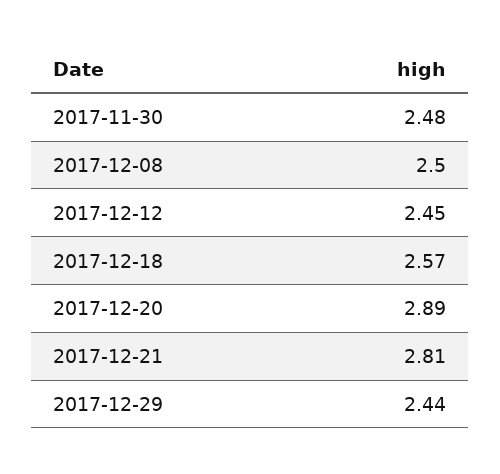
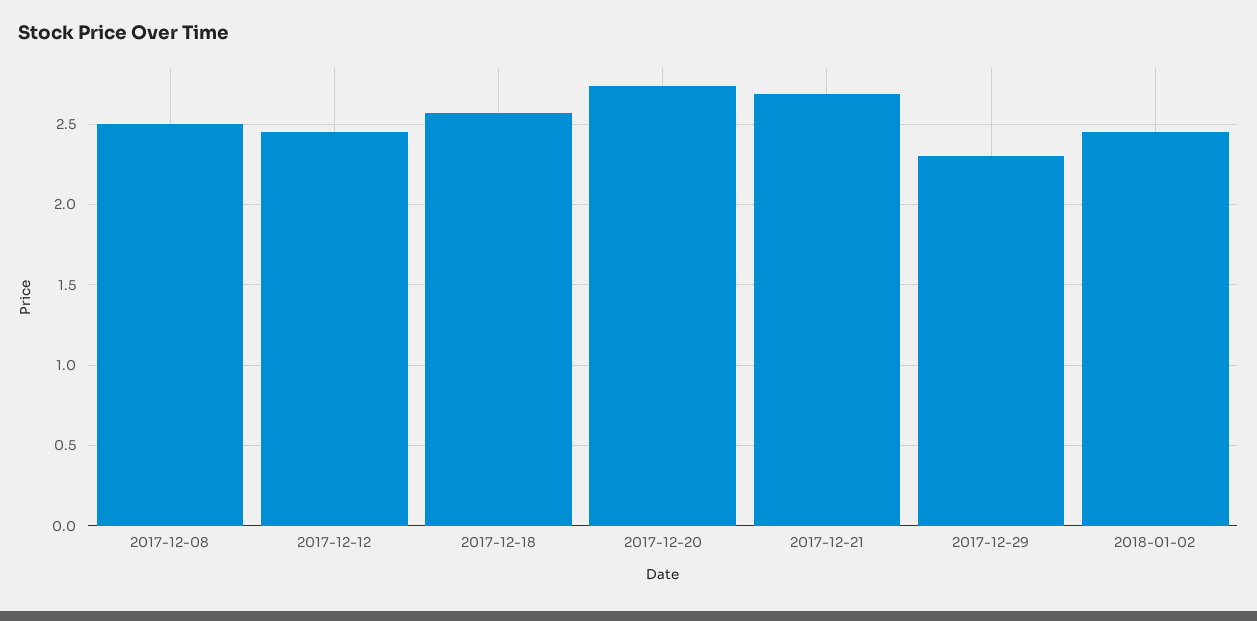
2017-11-30: 2.48 -> none
2017-12-20: 2.89 -> 2.75
2017-12-21: 2.81 -> 2.7
2017-12-29: 2.44 -> 2.3
2018-01-02: none -> 2.45

